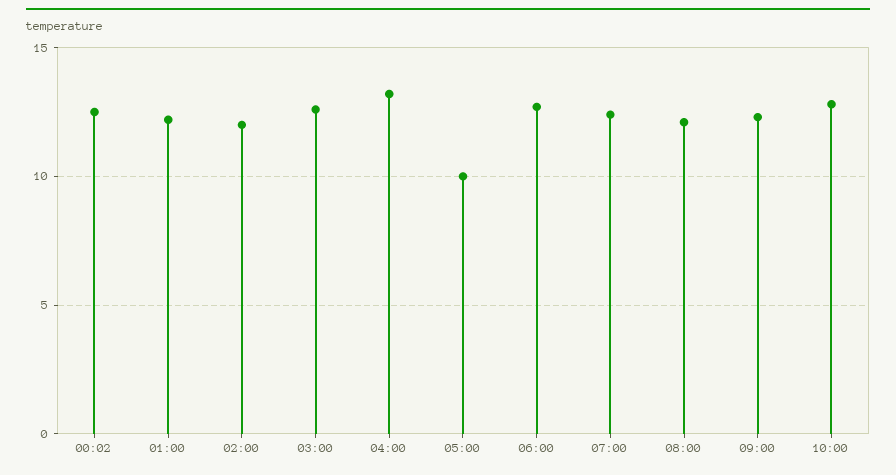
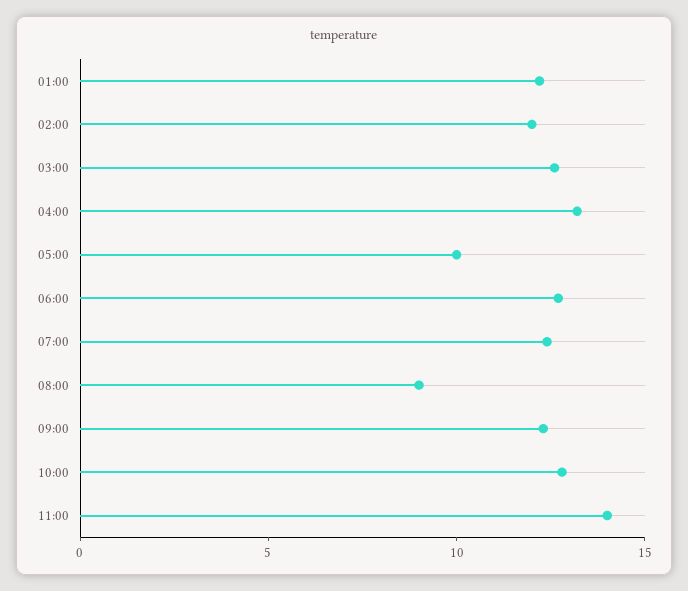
00:02: 12.5 -> none
08:00: 12 -> 9
11:00: none -> 14

